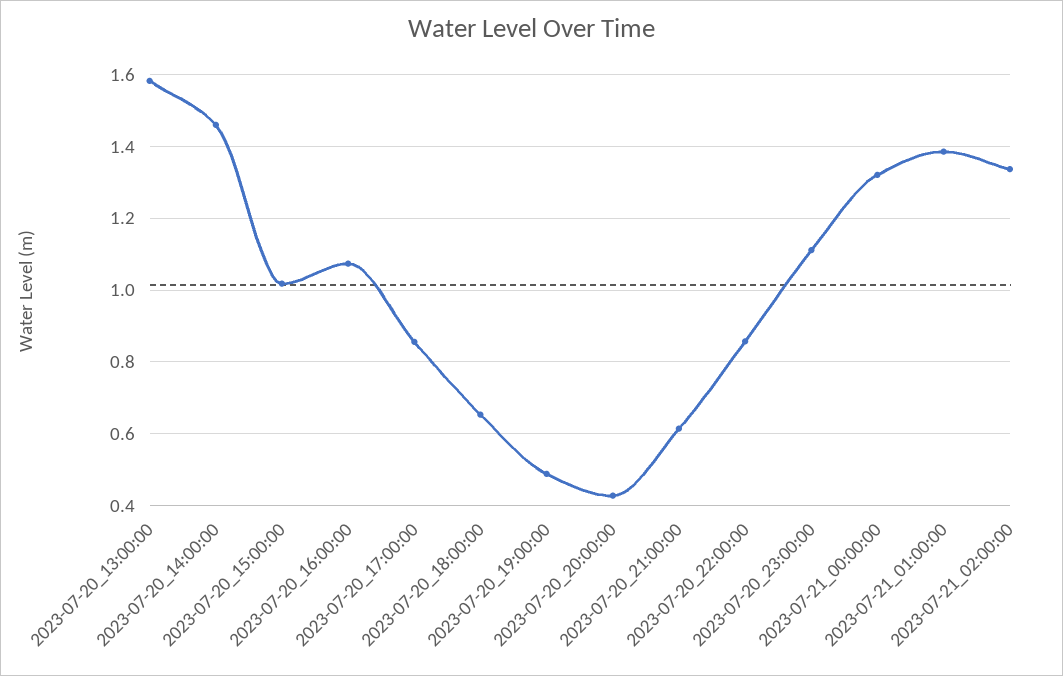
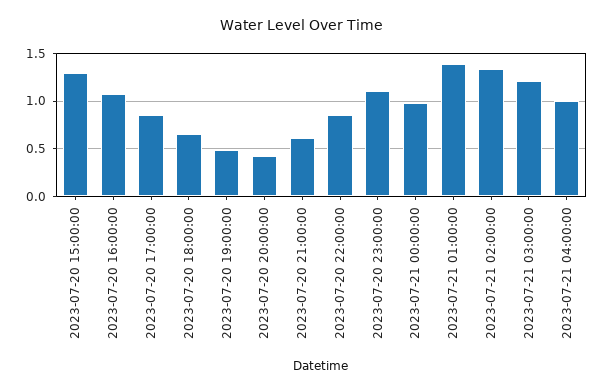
2023-07-20_13:00:00: 1.58 -> none
2023-07-20_14:00:00: 1.46 -> none
2023-07-20_15:00:00: 1.02 -> 1.3
2023-07-21_00:00:00: 1.32 -> 1
2023-07-21 03:00:00: none -> 1.2
2023-07-21 04:00:00: none -> 1

